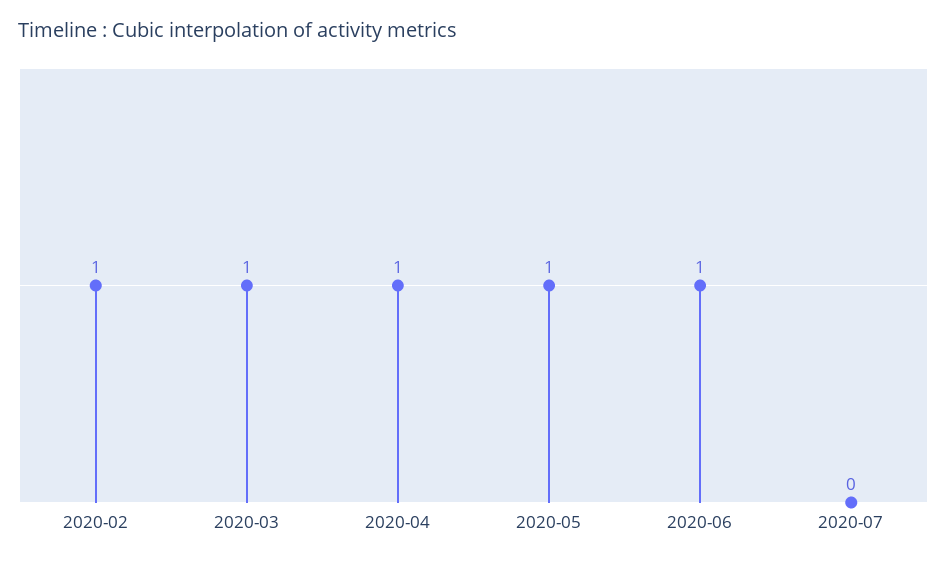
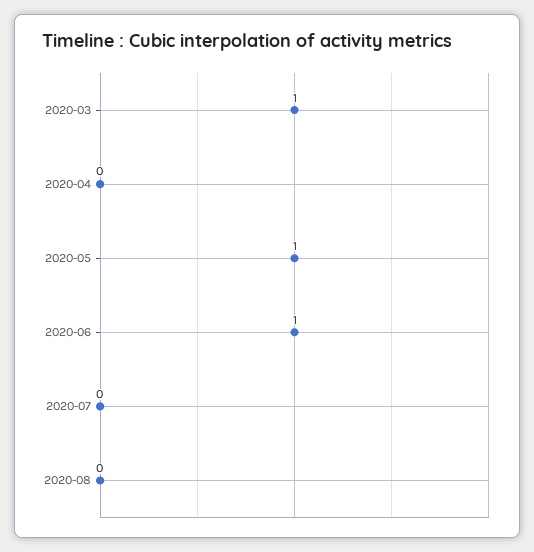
2020-02: 1 -> none
2020-04: 1 -> 0
2020-08: none -> 0

